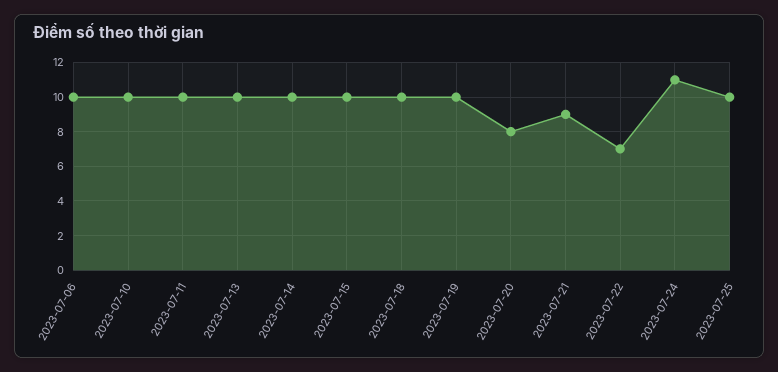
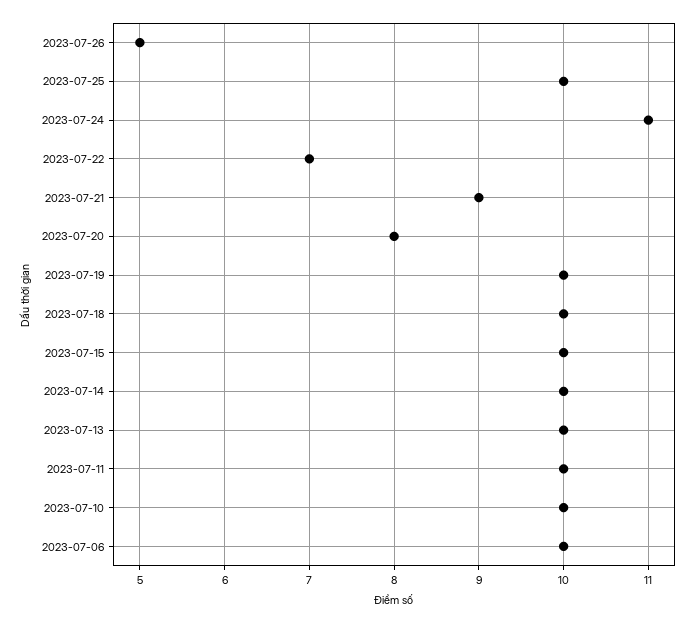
2023-07-26: none -> 5

